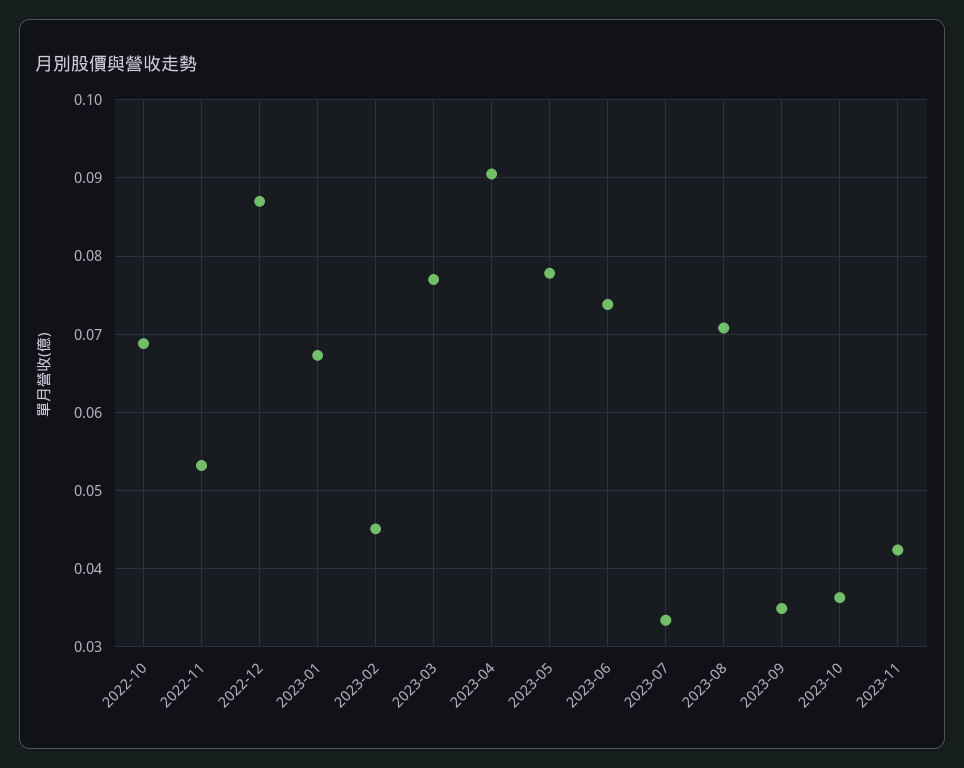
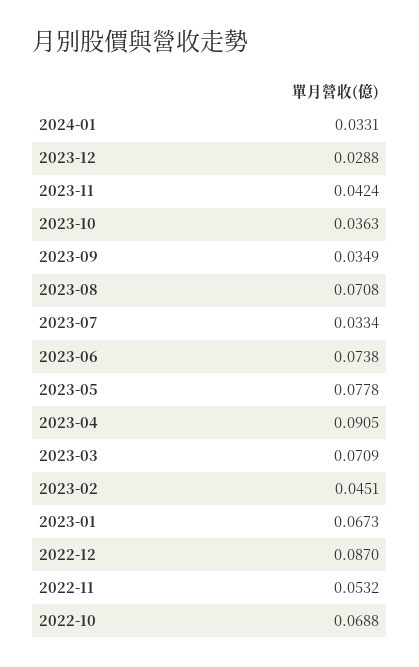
2023-03: 0.077 -> 0.0709
2024-01: none -> 0.0331
2023-12: none -> 0.0288

